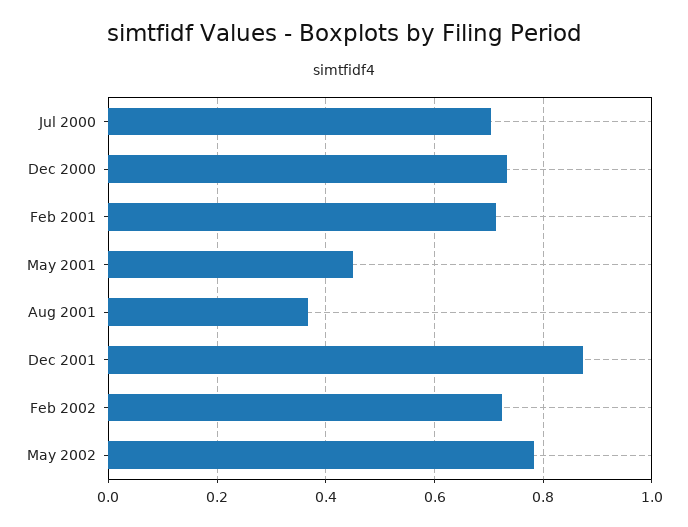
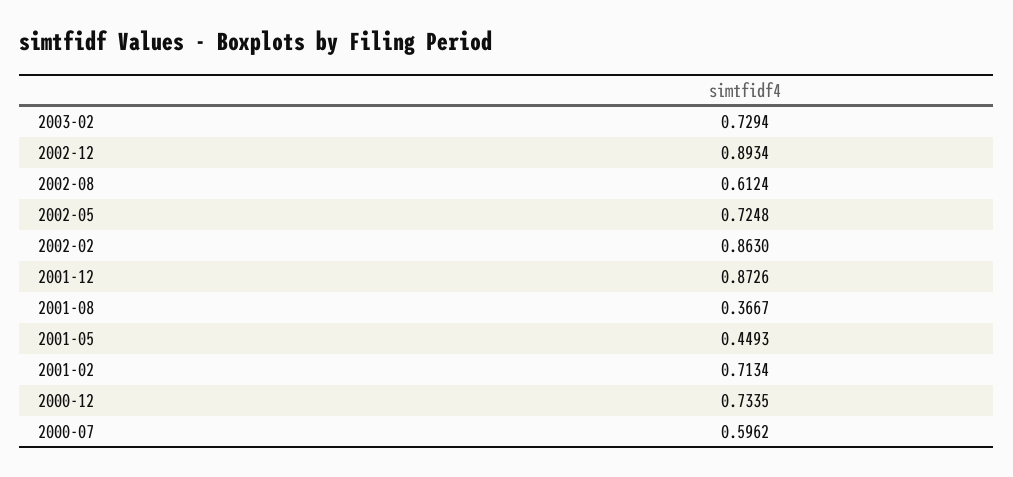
Jul 2000: 0.7 -> 0.5962
Feb 2002: 0.72 -> 0.863
May 2002: 0.78 -> 0.7248
2003-02: none -> 0.7294
2002-12: none -> 0.8934
2002-08: none -> 0.6124

